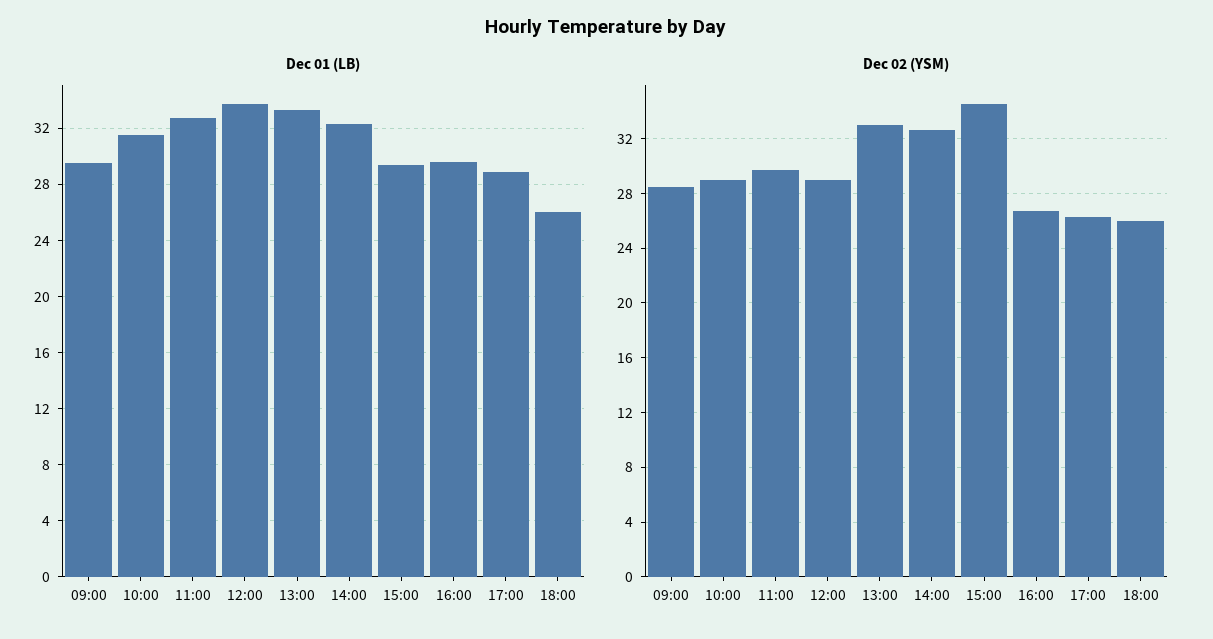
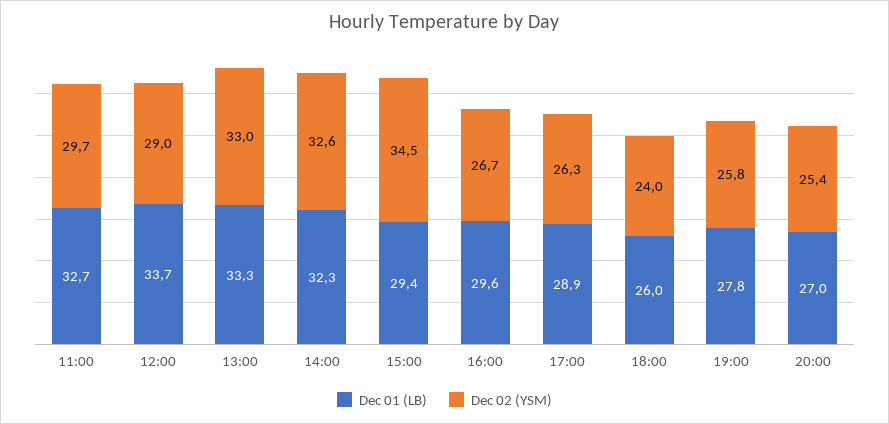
Dec 01 (LB), 09:00: 29.5 -> none
Dec 01 (LB), 10:00: 31.5 -> none
Dec 02 (YSM), 09:00: 28.5 -> none
Dec 02 (YSM), 10:00: 29 -> none
Dec 02 (YSM), 18:00: 26 -> 24
Dec 01 (LB), 19:00: none -> 27.8
Dec 02 (YSM), 19:00: none -> 25.8
Dec 01 (LB), 20:00: none -> 27
Dec 02 (YSM), 20:00: none -> 25.4

